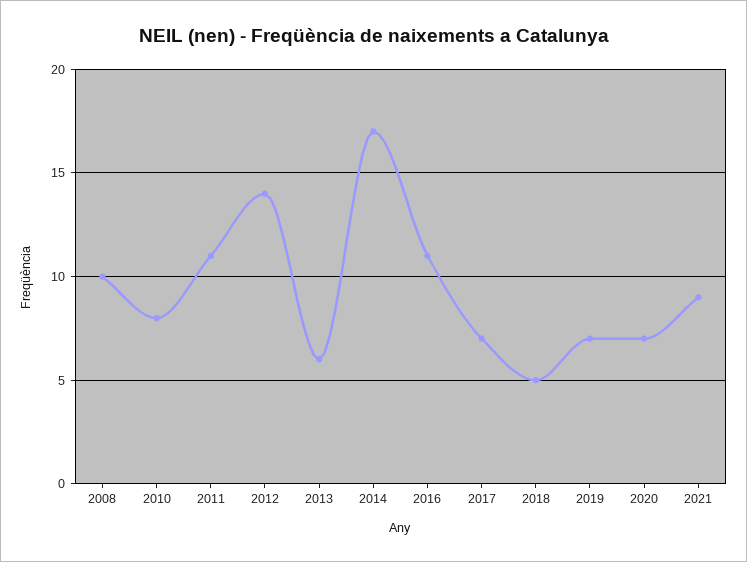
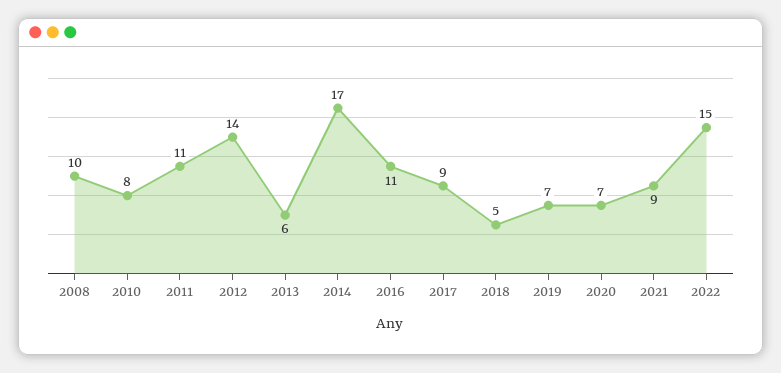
2017: 7 -> 9
2022: none -> 15

